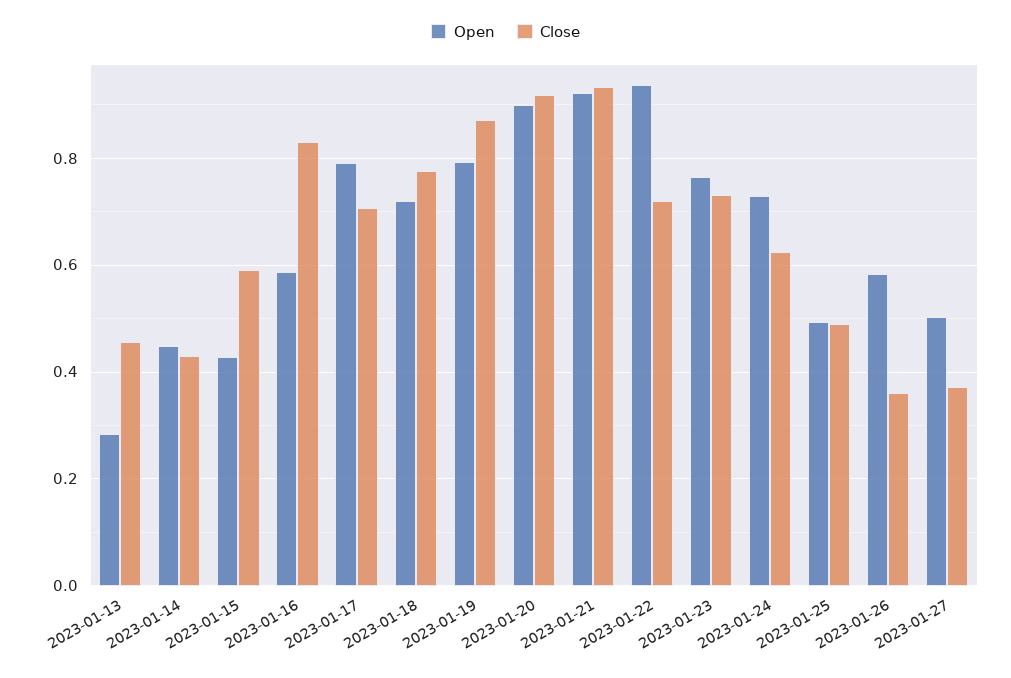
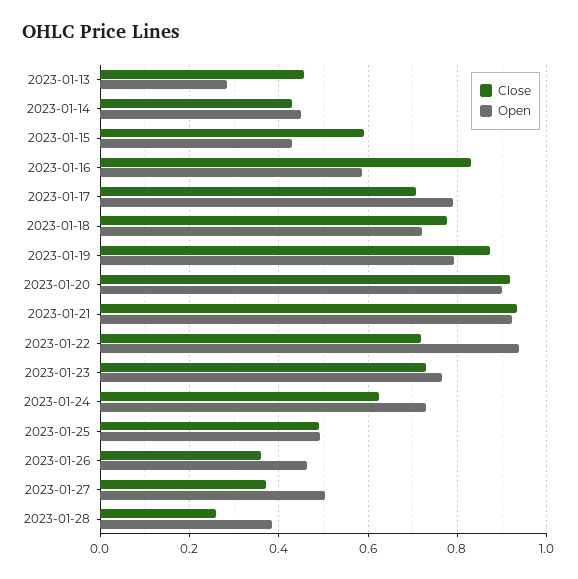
Open, 2023-01-26: 0.58 -> 0.46
Close, 2023-01-28: none -> 0.26
Open, 2023-01-28: none -> 0.38

